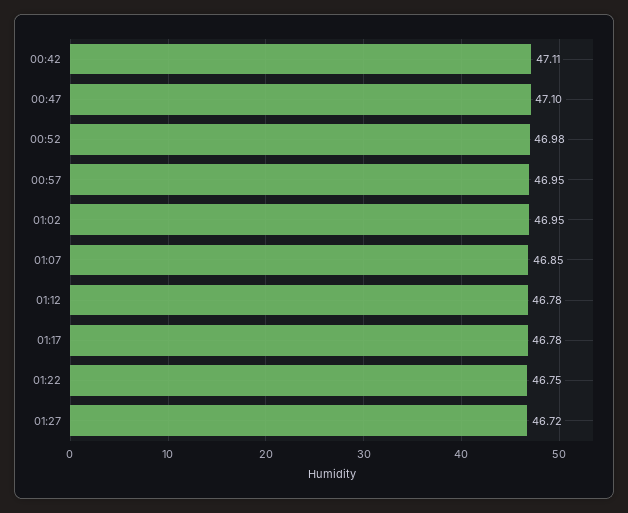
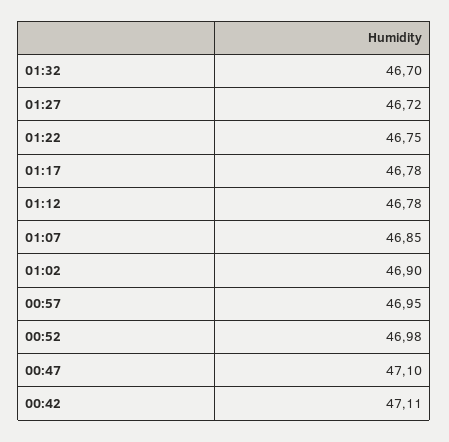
01:02: 46.95 -> 46.9
01:32: none -> 46.7

